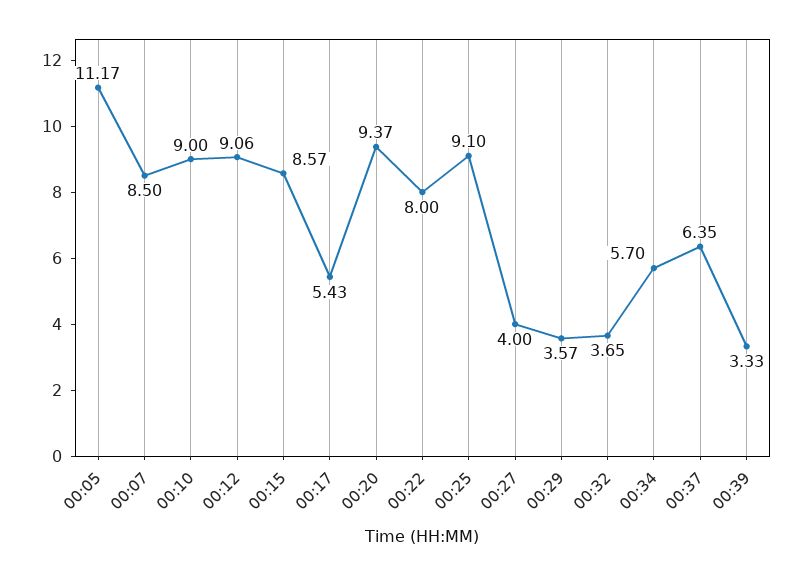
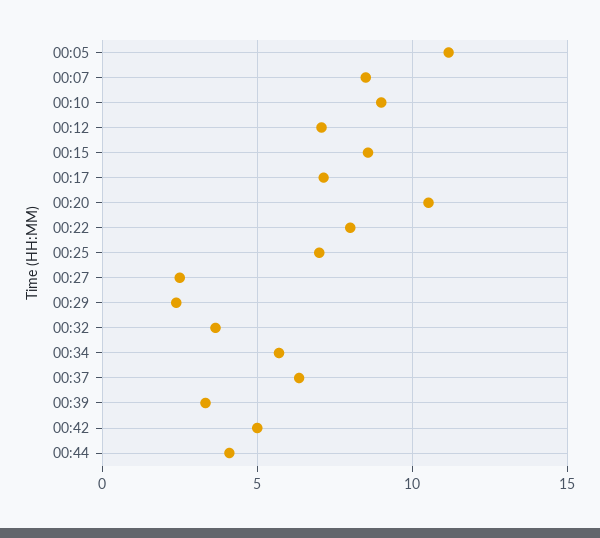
00:12: 9.06 -> 7
00:17: 5.43 -> 7
00:20: 9.37 -> 10.5
00:25: 9.1 -> 7
00:27: 4 -> 2.5
00:29: 3.57 -> 2.5
00:42: none -> 5
00:44: none -> 4

